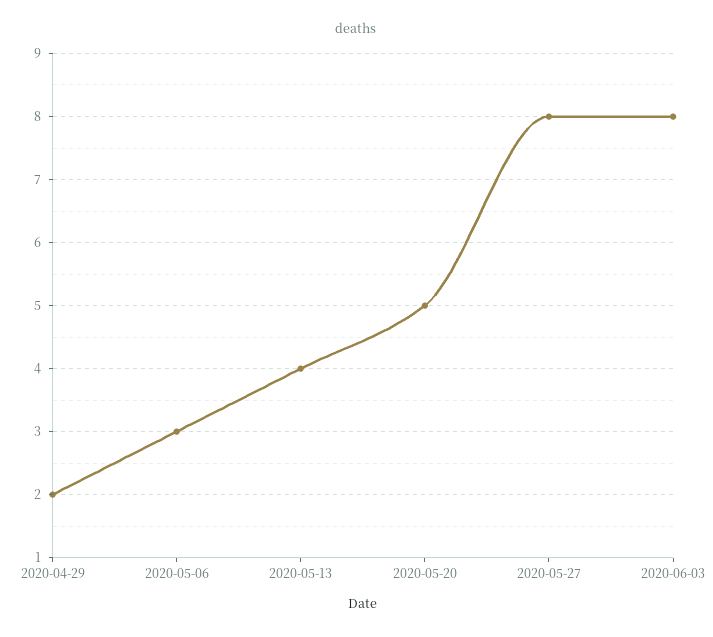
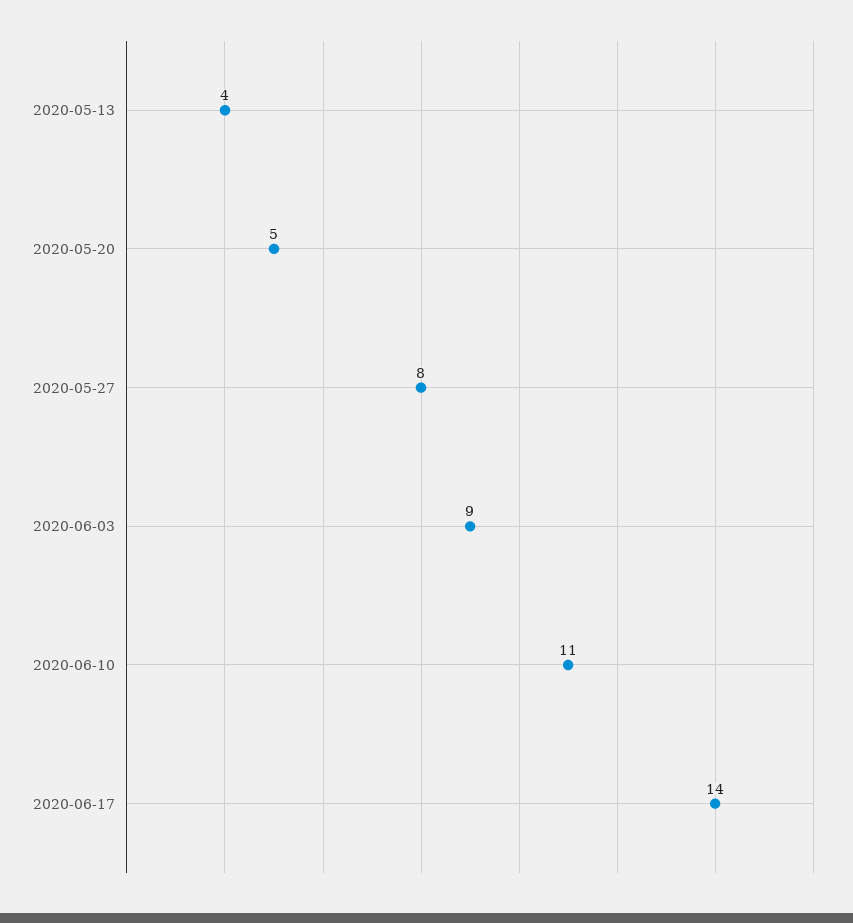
2020-04-29: 2 -> none
2020-05-06: 3 -> none
2020-06-03: 8 -> 9
2020-06-10: none -> 11
2020-06-17: none -> 14

